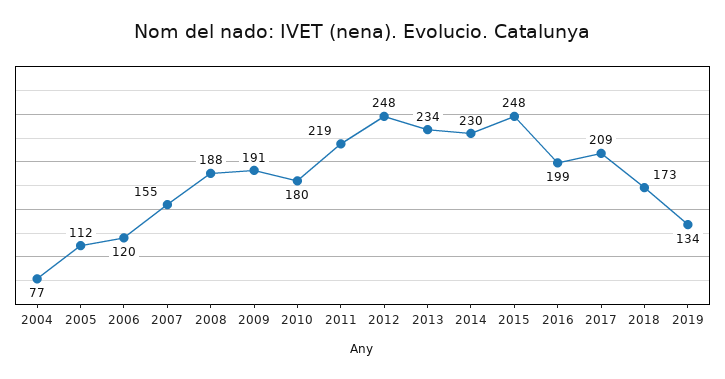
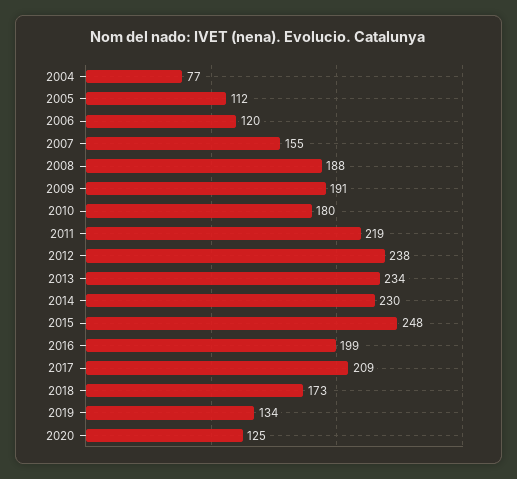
2012: 248 -> 238
2020: none -> 125

